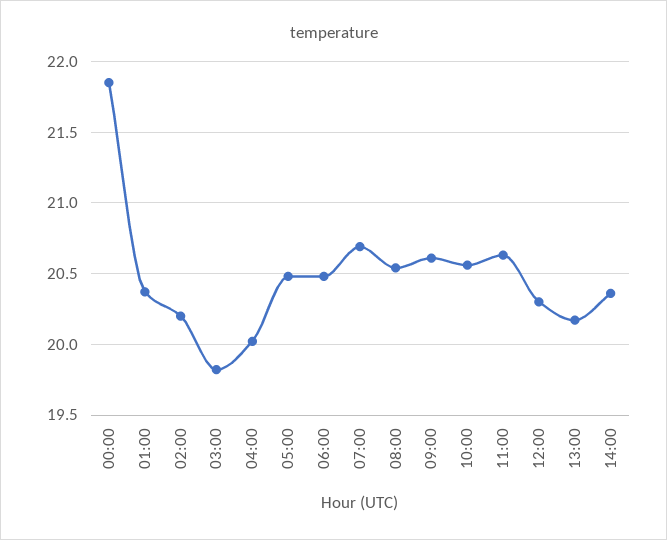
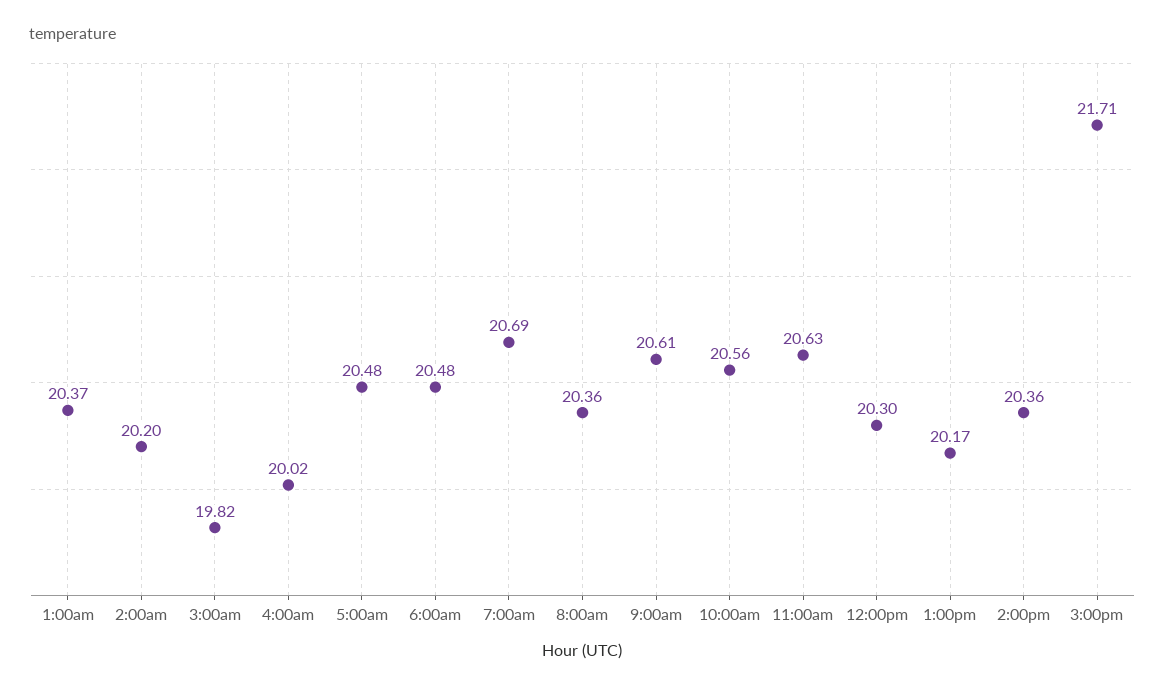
00:00: 21.85 -> none
08:00: 20.55 -> 20.36
3:00pm: none -> 21.71

